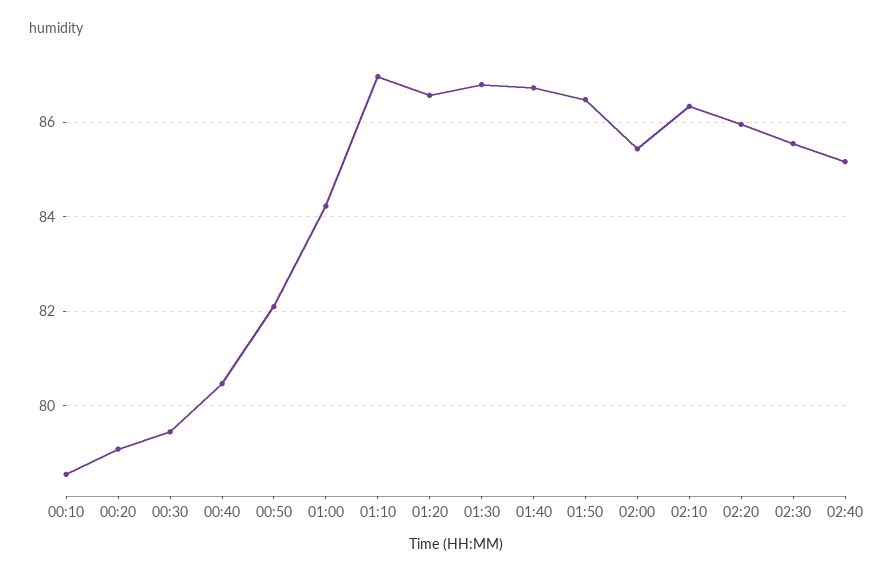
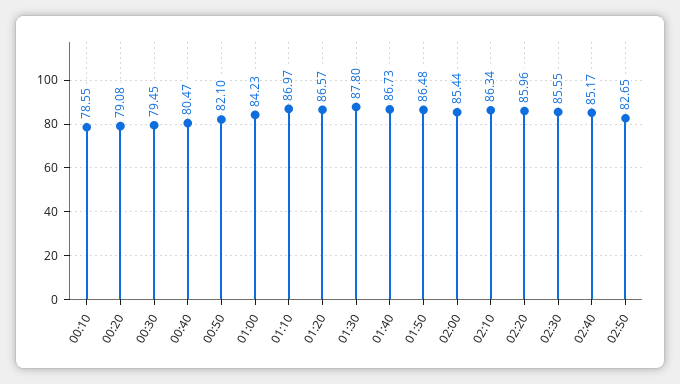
01:30: 86.8 -> 87.8
02:50: none -> 82.65

